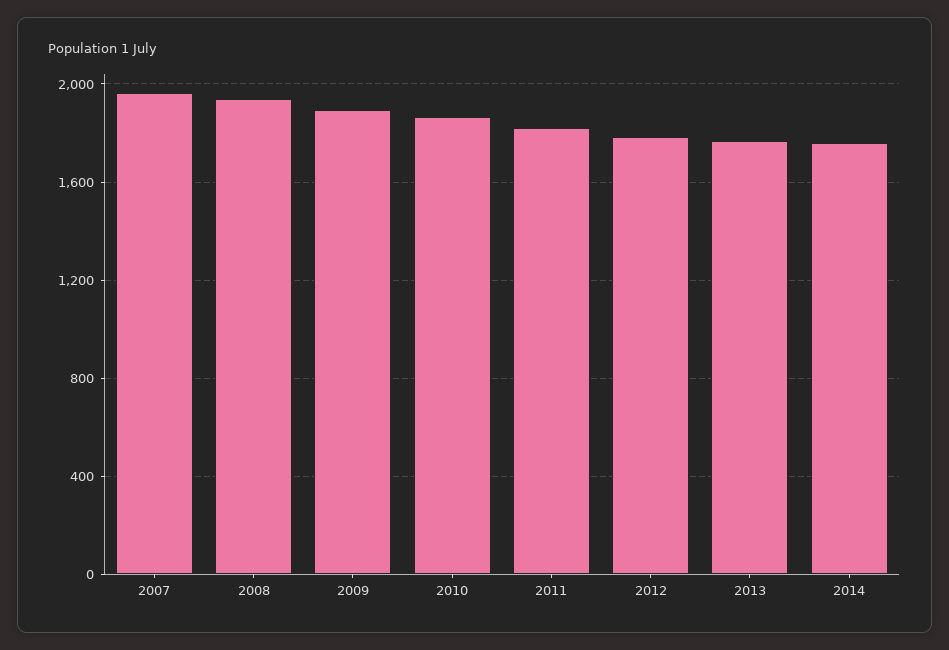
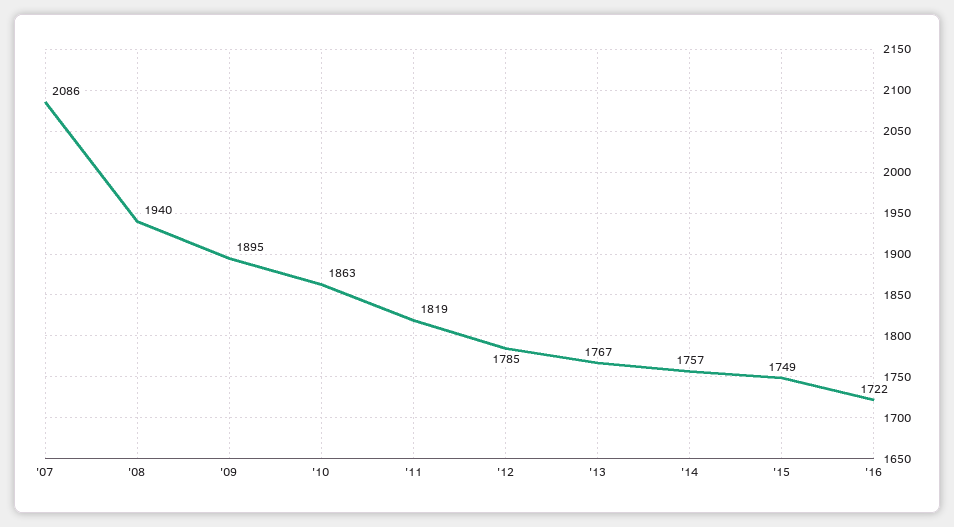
2007: 1950 -> 2086
'15: none -> 1749
'16: none -> 1722

